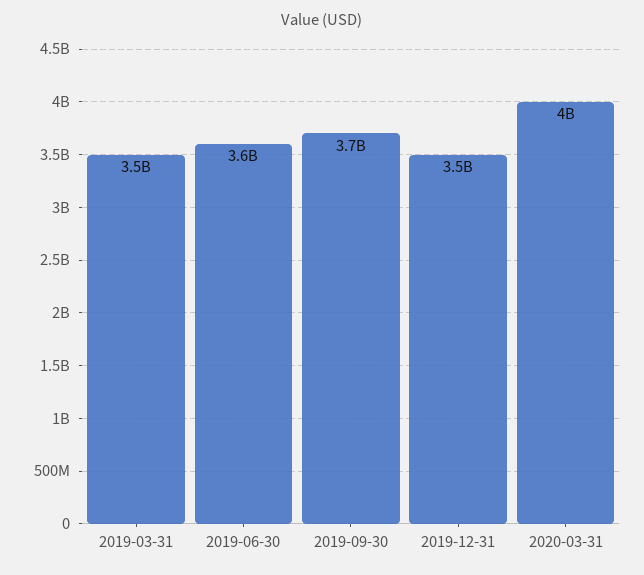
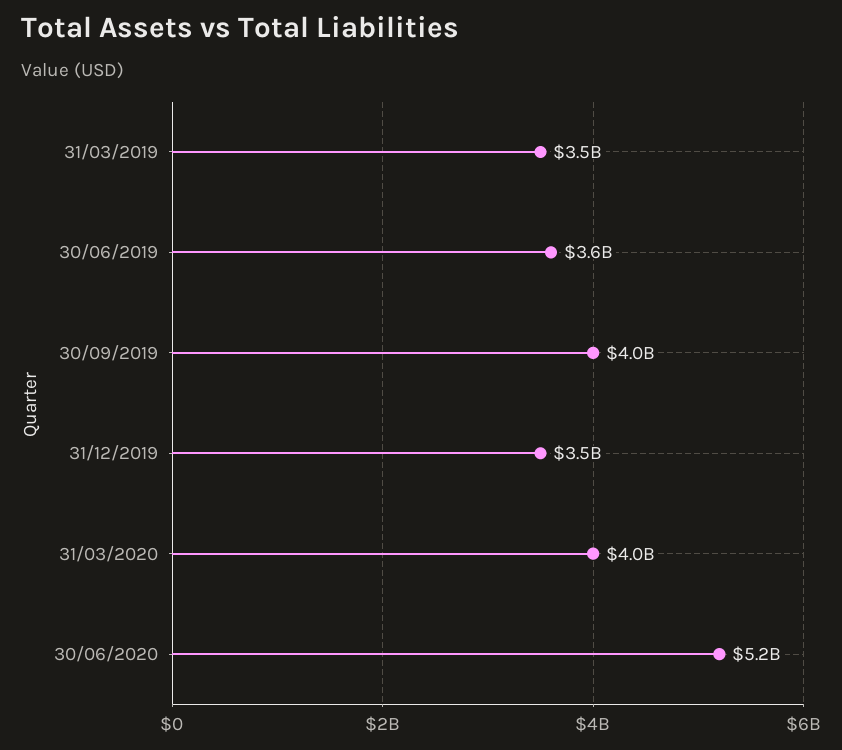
2019-09-30: 3700000000 -> 4000000000
30/06/2020: none -> 5200000000

